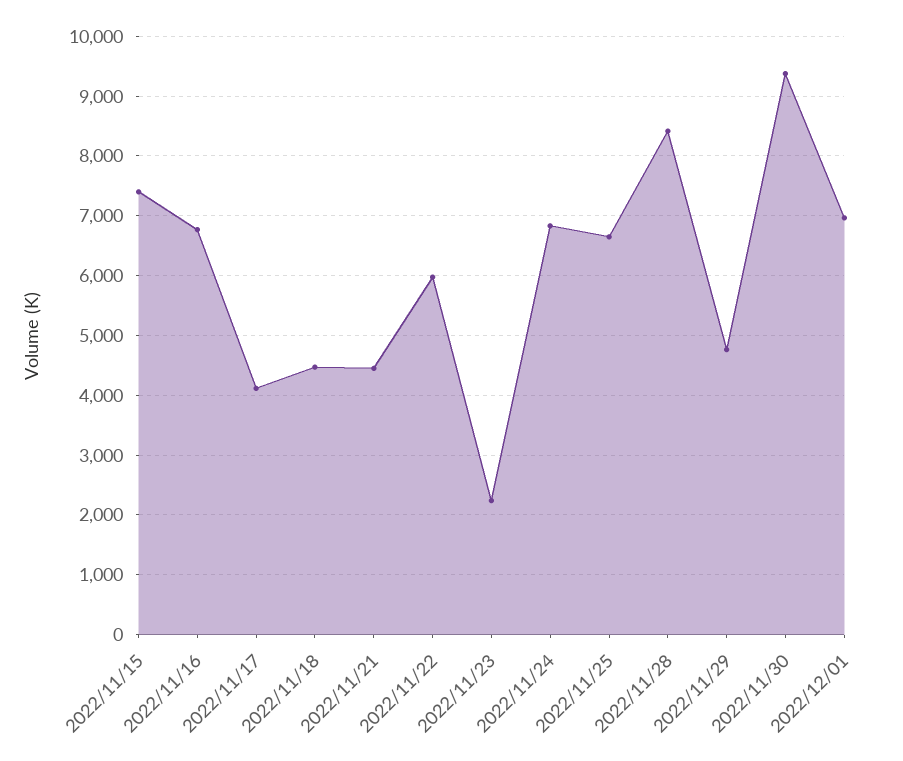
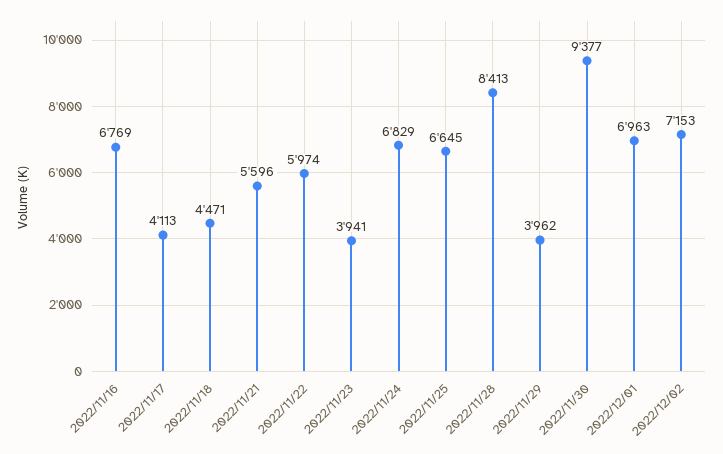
2022/11/15: 7400 -> none
2022/11/21: 4400 -> 5596
2022/11/23: 2200 -> 3941
2022/11/29: 4800 -> 3962
2022/12/02: none -> 7153

